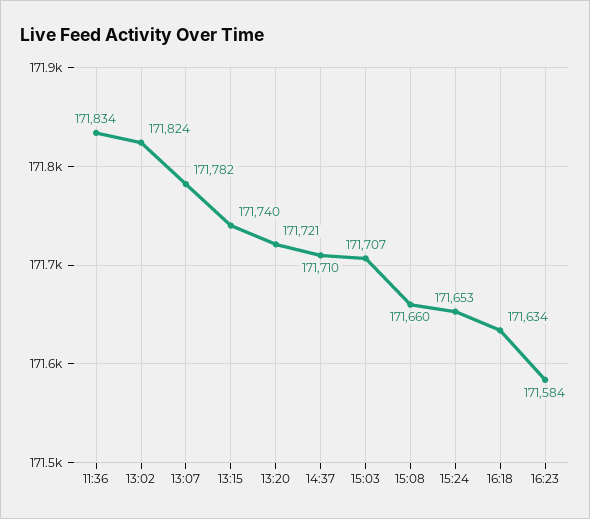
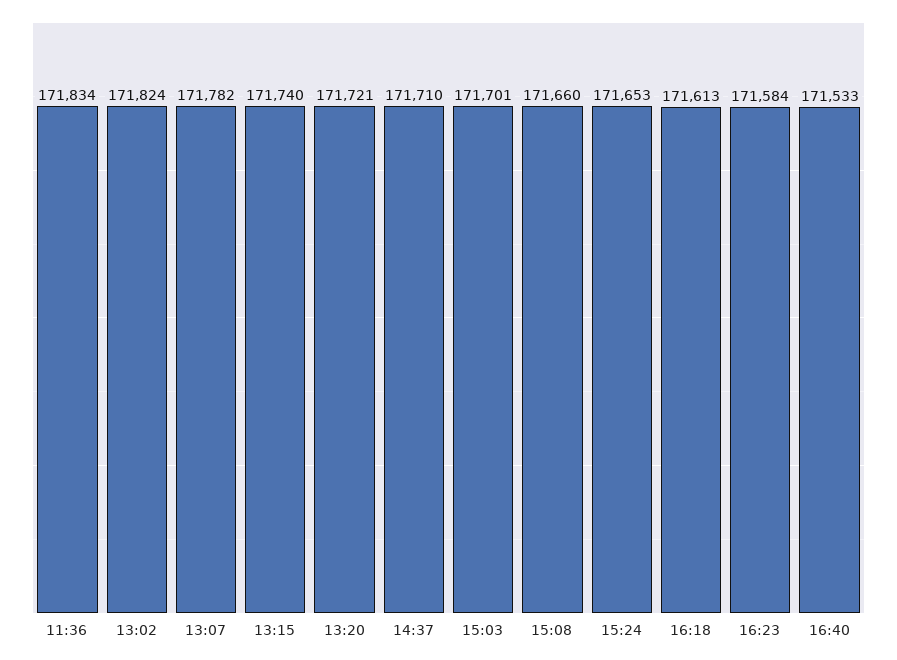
15:03: 171707 -> 171701
16:18: 171634 -> 171613
16:40: none -> 171533

